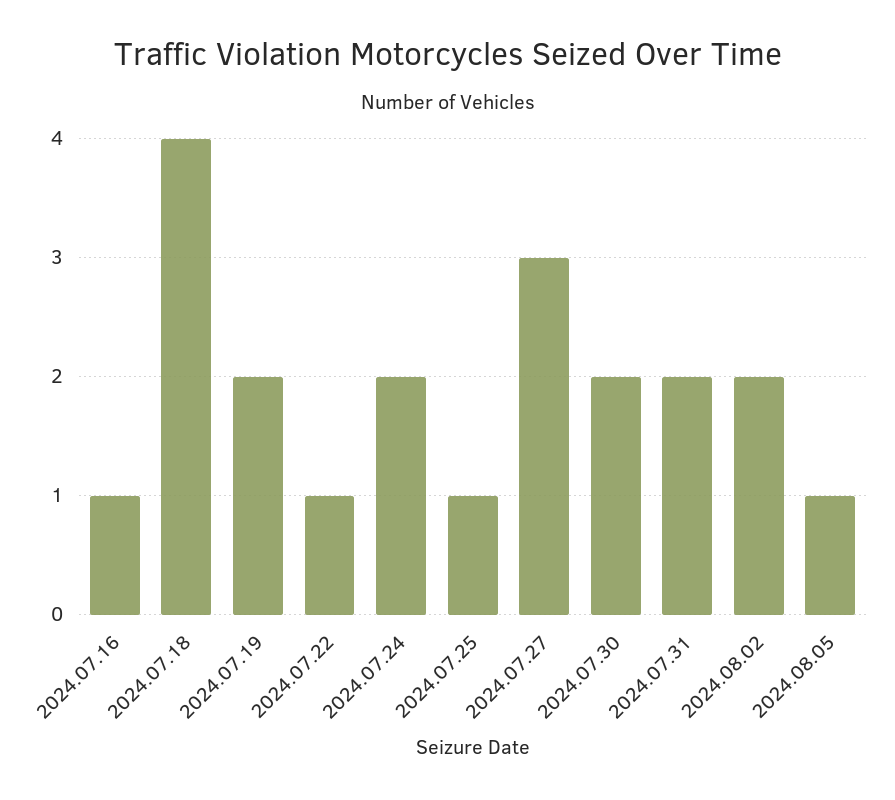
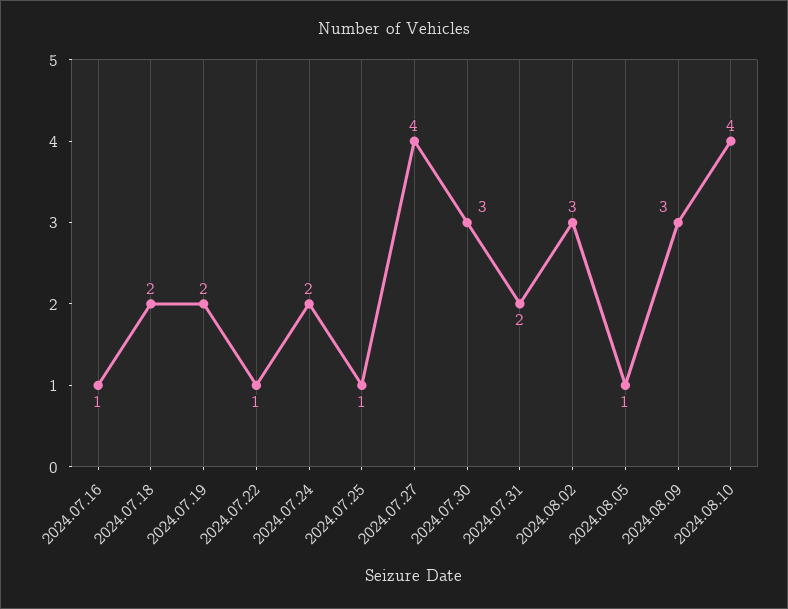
2024.07.18: 4 -> 2
2024.07.27: 3 -> 4
2024.07.30: 2 -> 3
2024.08.02: 2 -> 3
2024.08.09: none -> 3
2024.08.10: none -> 4

